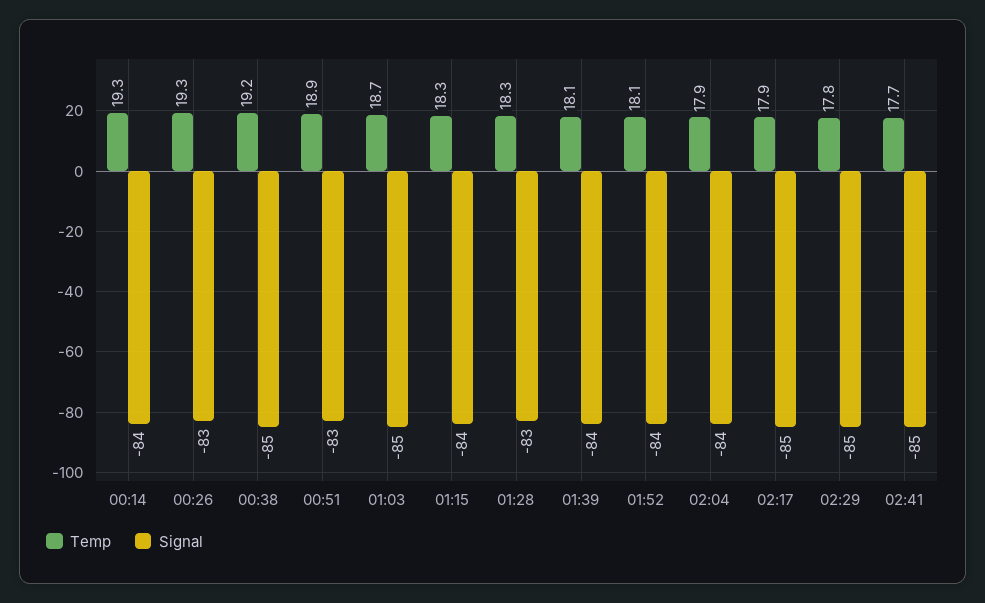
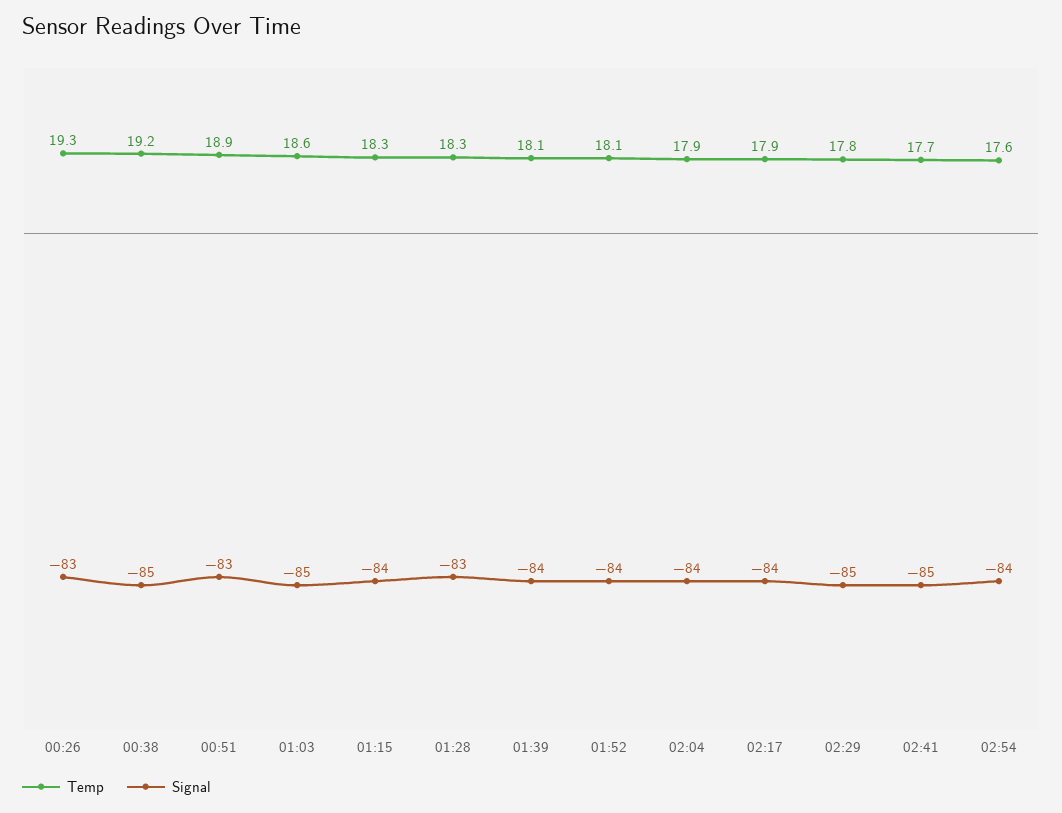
Temp, 00:14: 19.3 -> none
Signal, 00:14: -84 -> none
Temp, 01:03: 18.7 -> 18.6
Signal, 02:17: -85 -> -84
Temp, 02:54: none -> 17.6
Signal, 02:54: none -> -84

